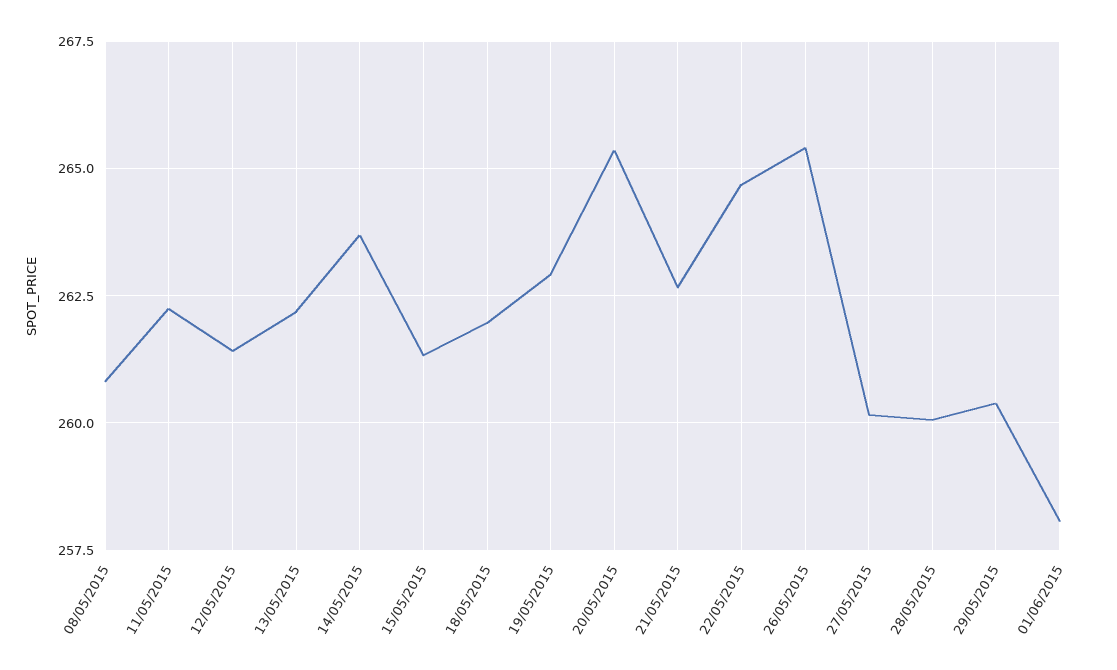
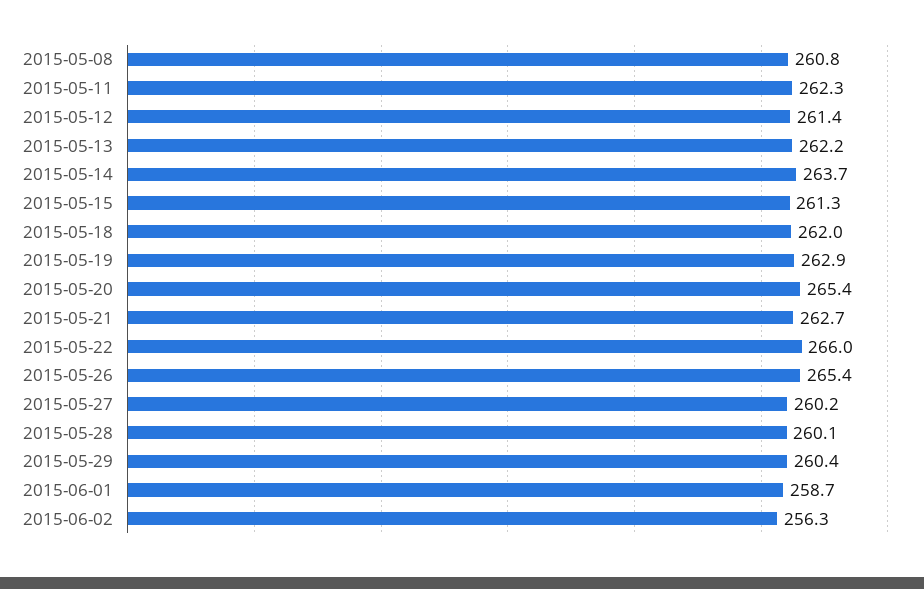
22/05/2015: 264.75 -> 266
01/06/2015: 258 -> 258.7
2015-06-02: none -> 256.3

